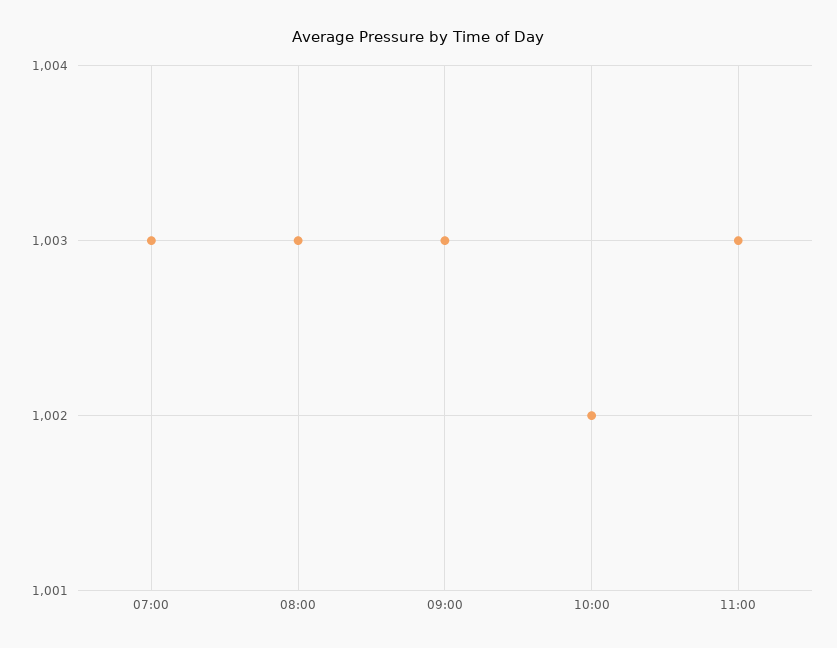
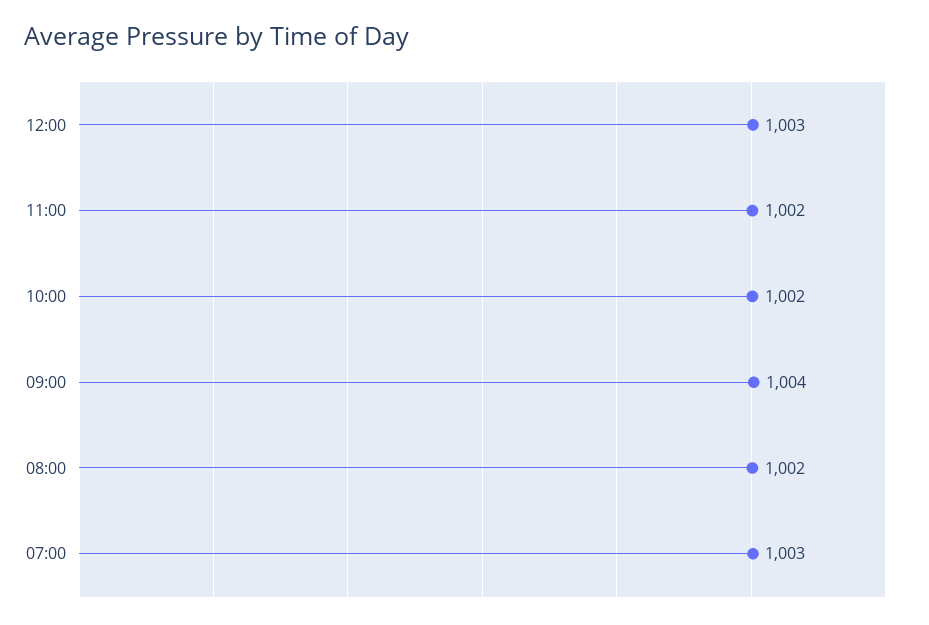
08:00: 1003 -> 1002
09:00: 1003 -> 1004
11:00: 1003 -> 1002
12:00: none -> 1003

